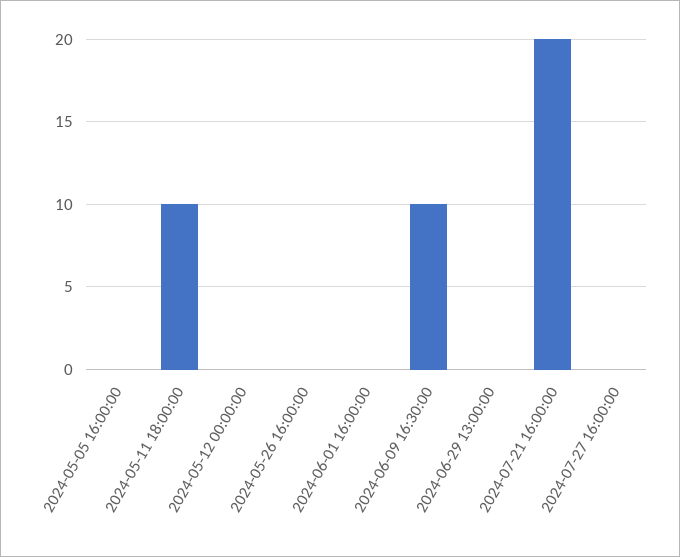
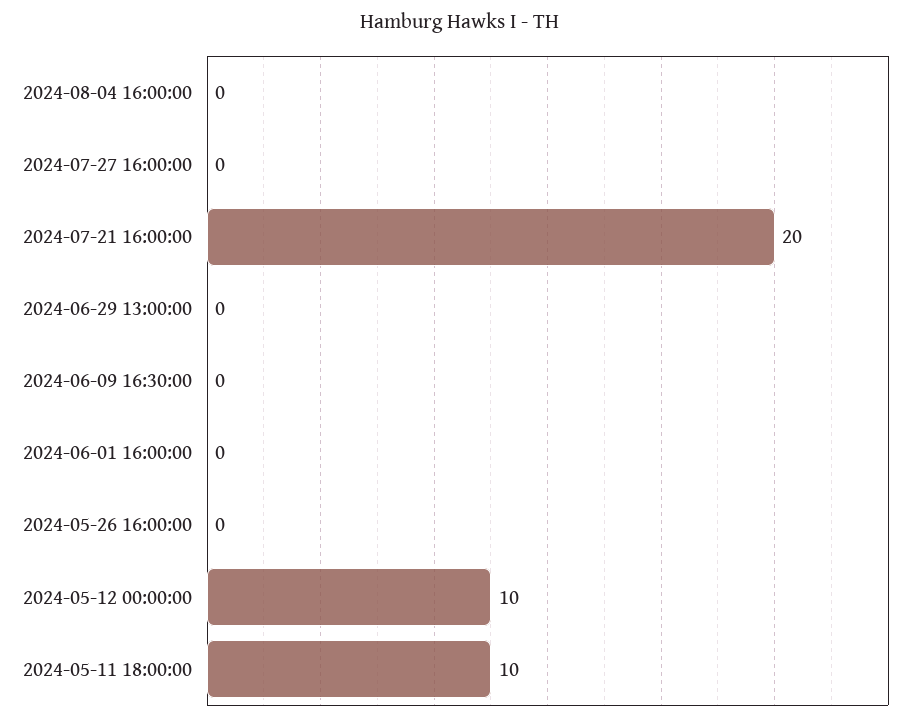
2024-05-05 16:00:00: 0 -> none
2024-05-12 00:00:00: 0 -> 10
2024-06-09 16:30:00: 10 -> 0
2024-08-04 16:00:00: none -> 0

